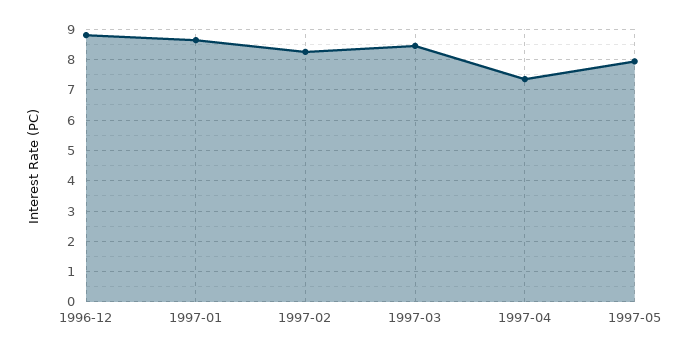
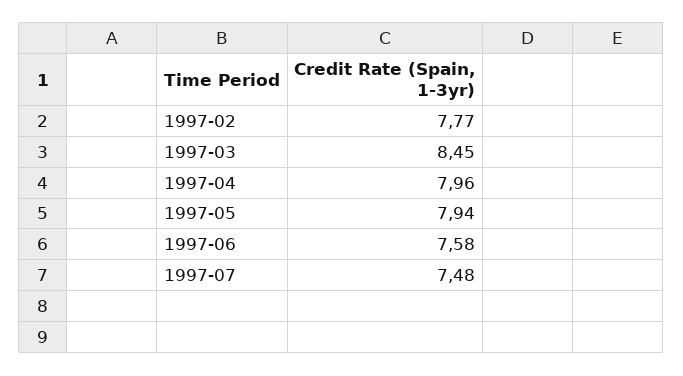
1996-12: 8.8 -> none
1997-01: 8.6 -> none
1997-02: 8.2 -> 7.77
1997-04: 7.4 -> 7.96
1997-06: none -> 7.58
1997-07: none -> 7.48

